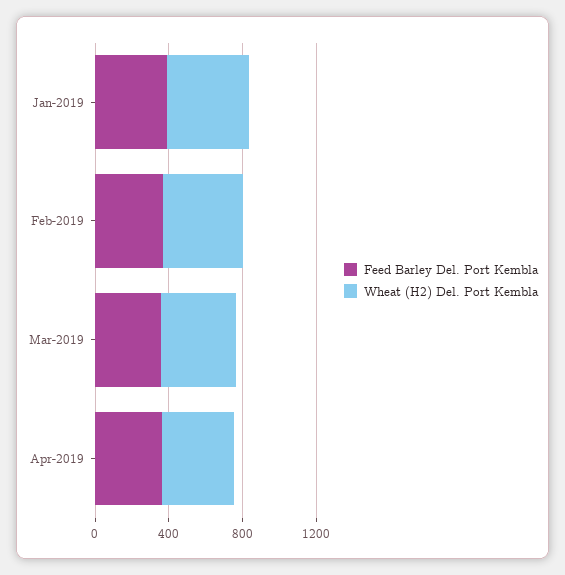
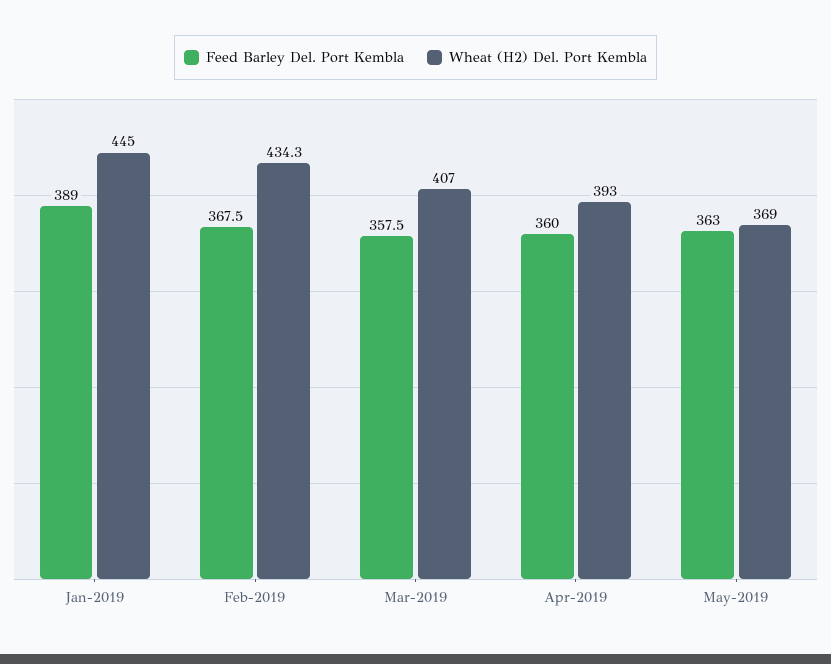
Feed Barley Del. Port Kembla, May-2019: none -> 363
Wheat (H2) Del. Port Kembla, May-2019: none -> 369

